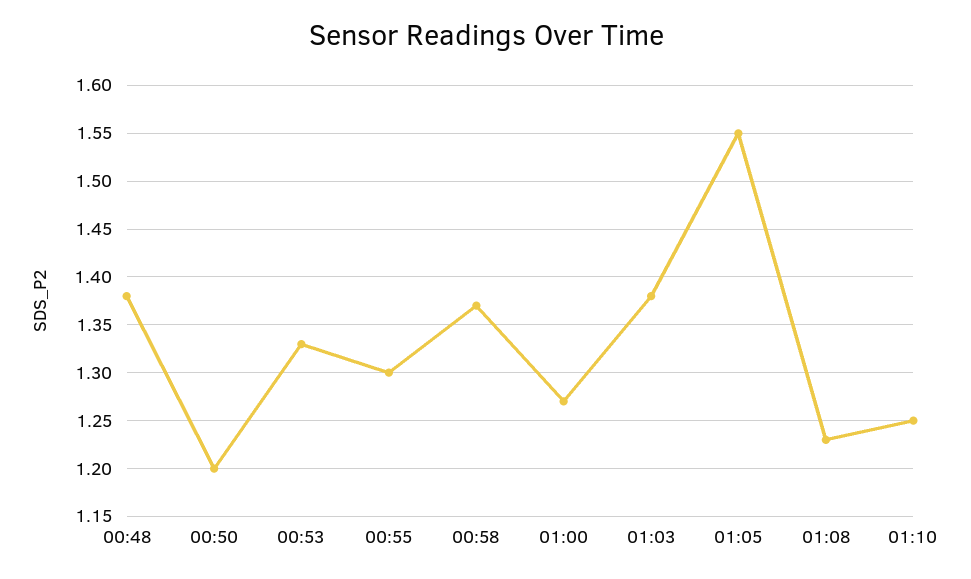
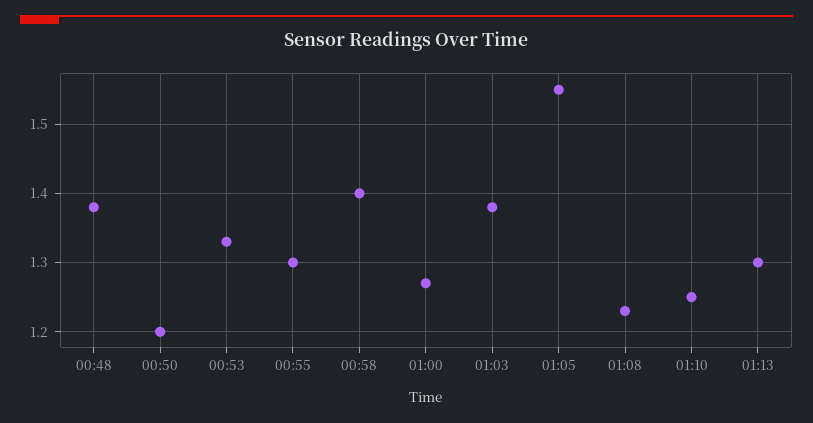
00:58: 1.37 -> 1.4
01:13: none -> 1.3

